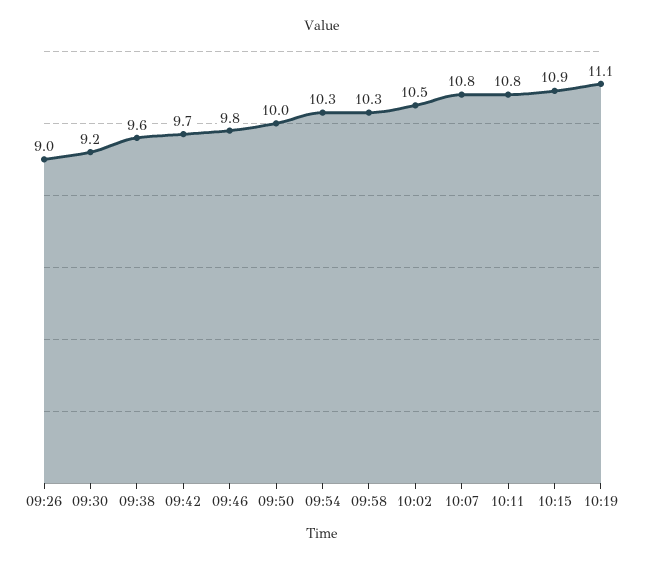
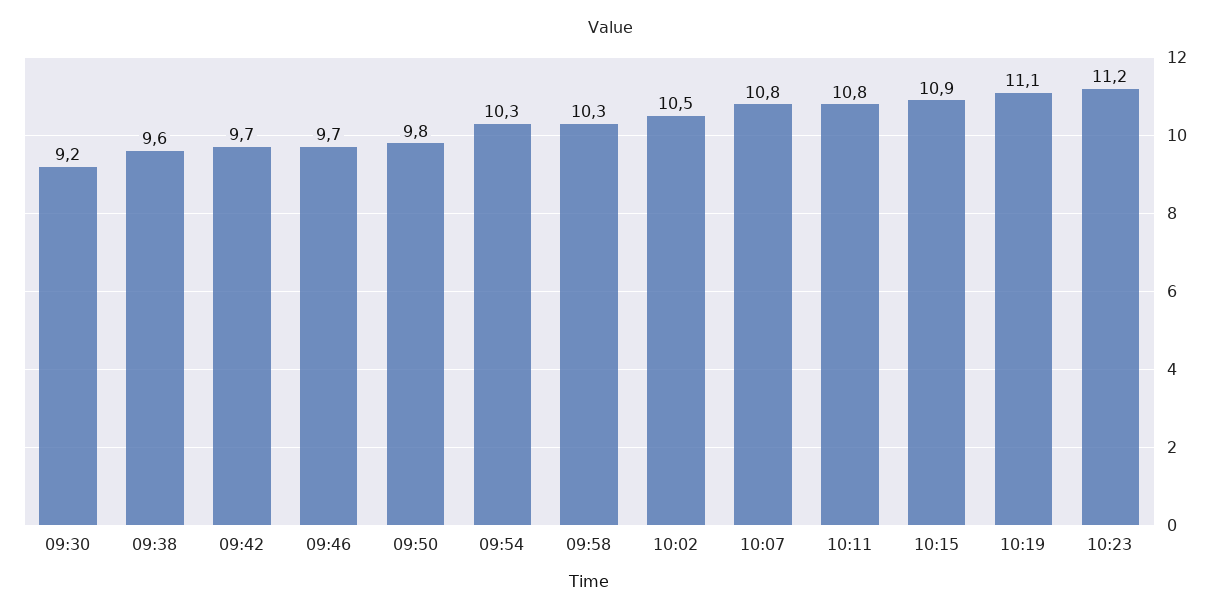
09:26: 9 -> none
09:46: 9.8 -> 9.7
09:50: 10 -> 9.8
10:23: none -> 11.2

